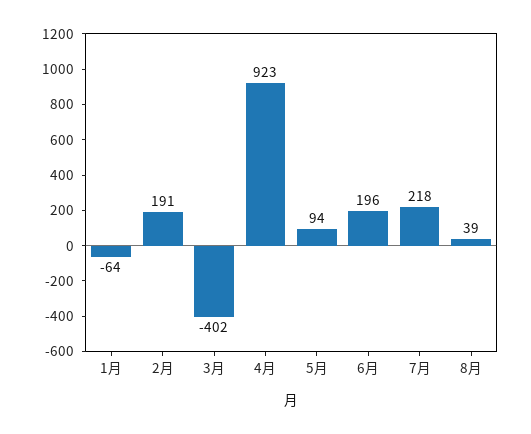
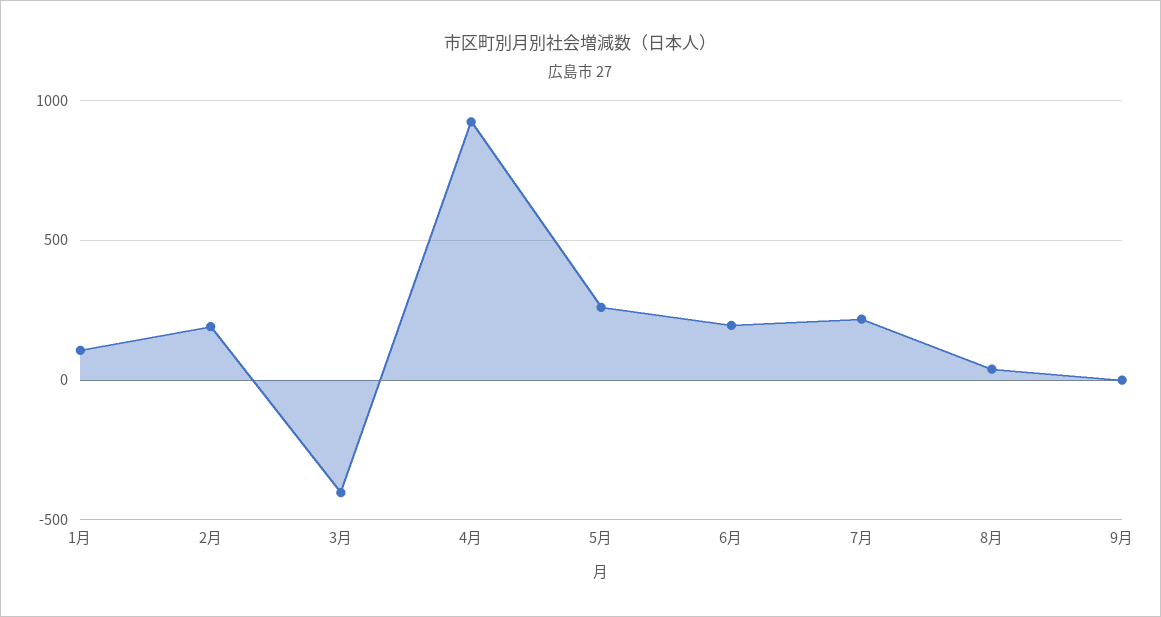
1月: -64 -> 100
5月: 94 -> 250
9月: none -> 0

